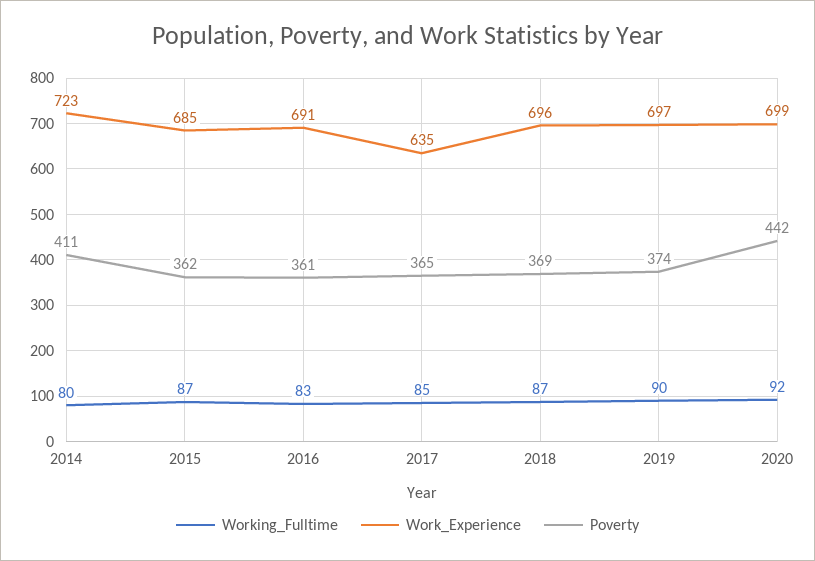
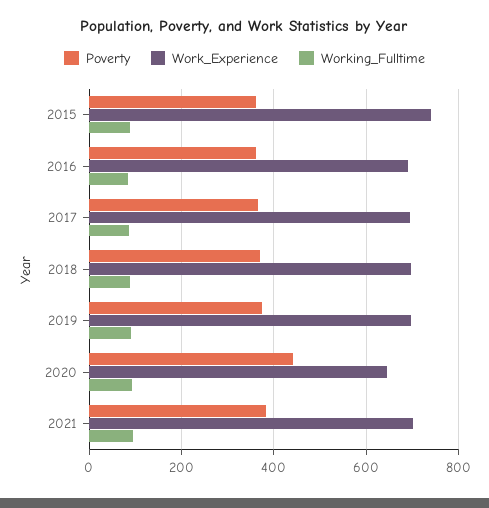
Working_Fulltime, 2014: 80 -> none
Work_Experience, 2014: 723 -> none
Poverty, 2014: 411 -> none
Work_Experience, 2015: 685 -> 740
Work_Experience, 2017: 635 -> 700
Work_Experience, 2020: 699 -> 640
Poverty, 2021: none -> 380
Work_Experience, 2021: none -> 700
Working_Fulltime, 2021: none -> 100

